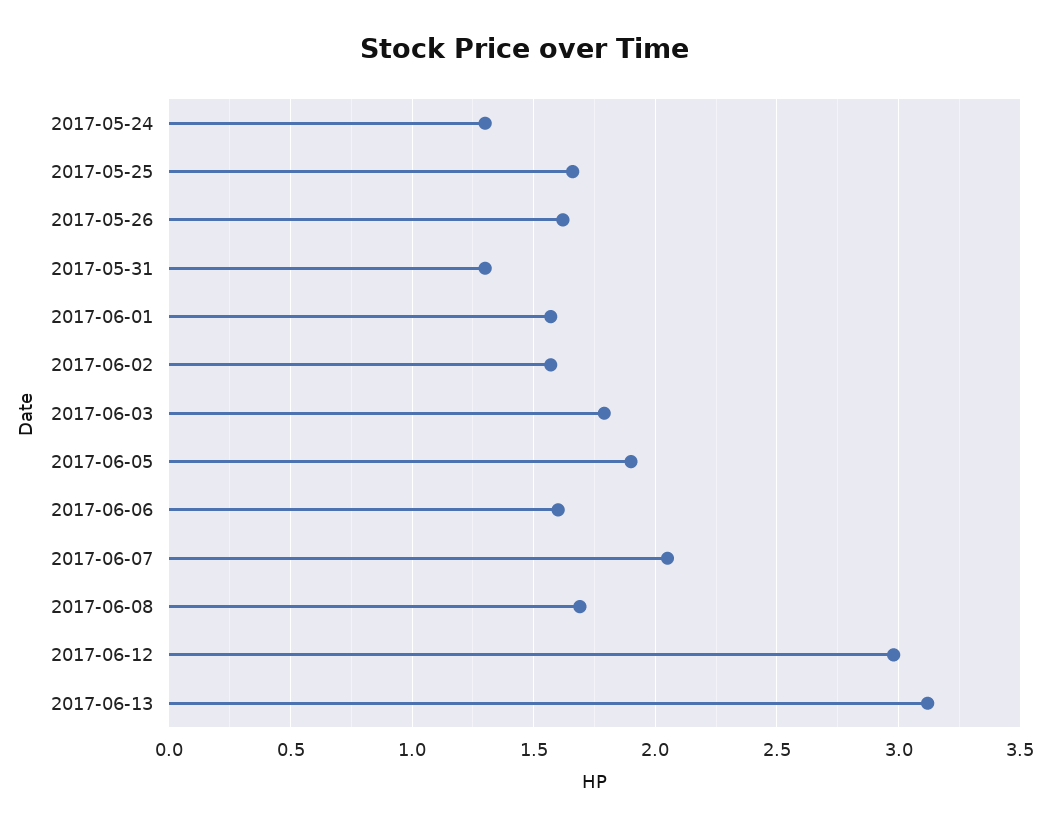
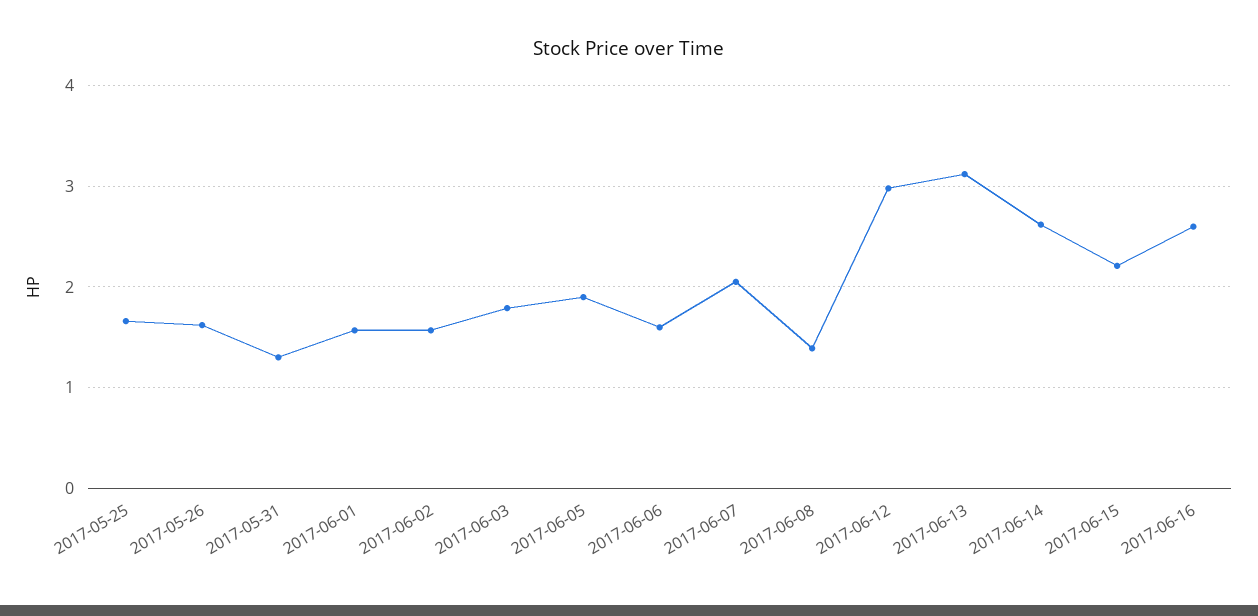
2017-05-24: 1.3 -> none
2017-06-08: 1.7 -> 1.4
2017-06-14: none -> 2.6
2017-06-15: none -> 2.2
2017-06-16: none -> 2.6

